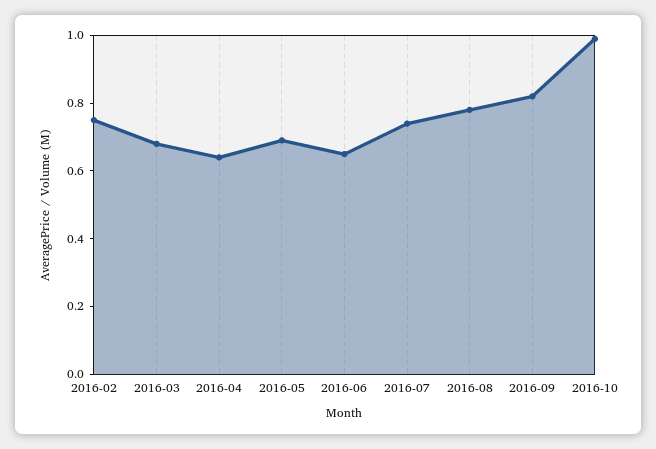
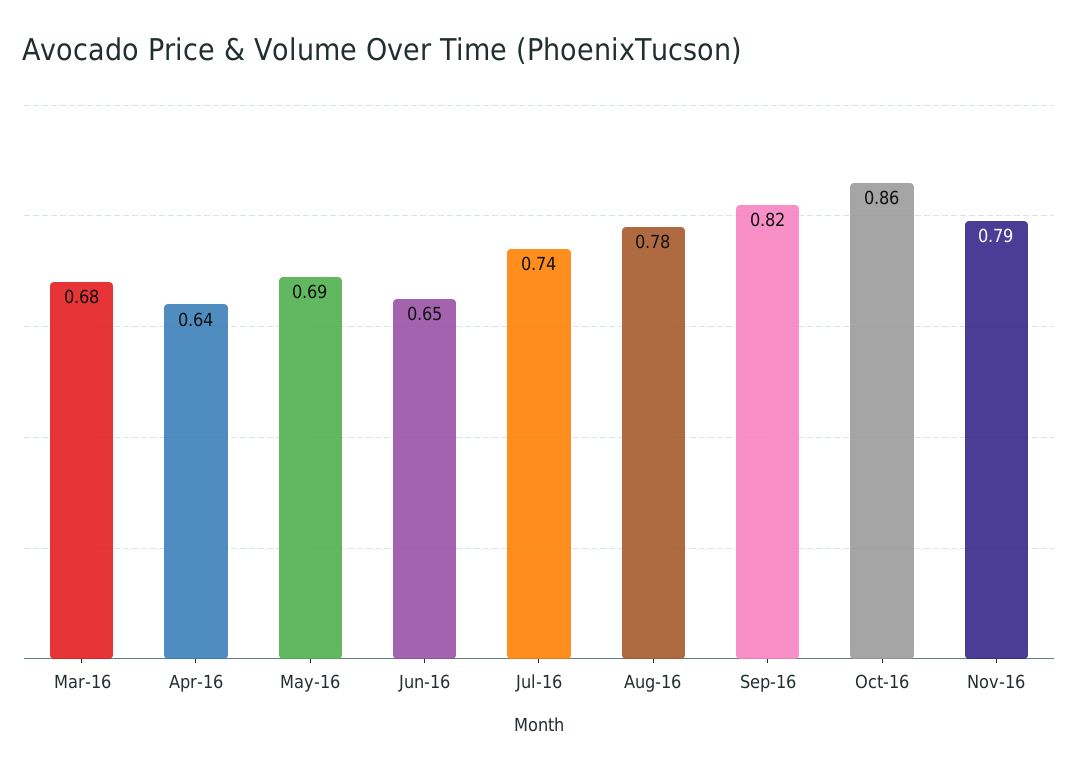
2016-02: 0.75 -> none
2016-10: 1 -> 0.86
Nov-16: none -> 0.79

